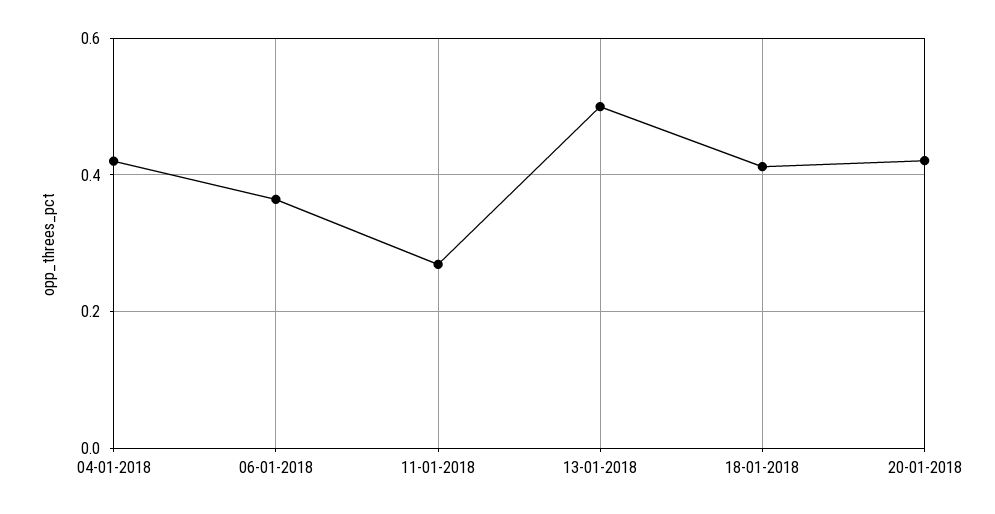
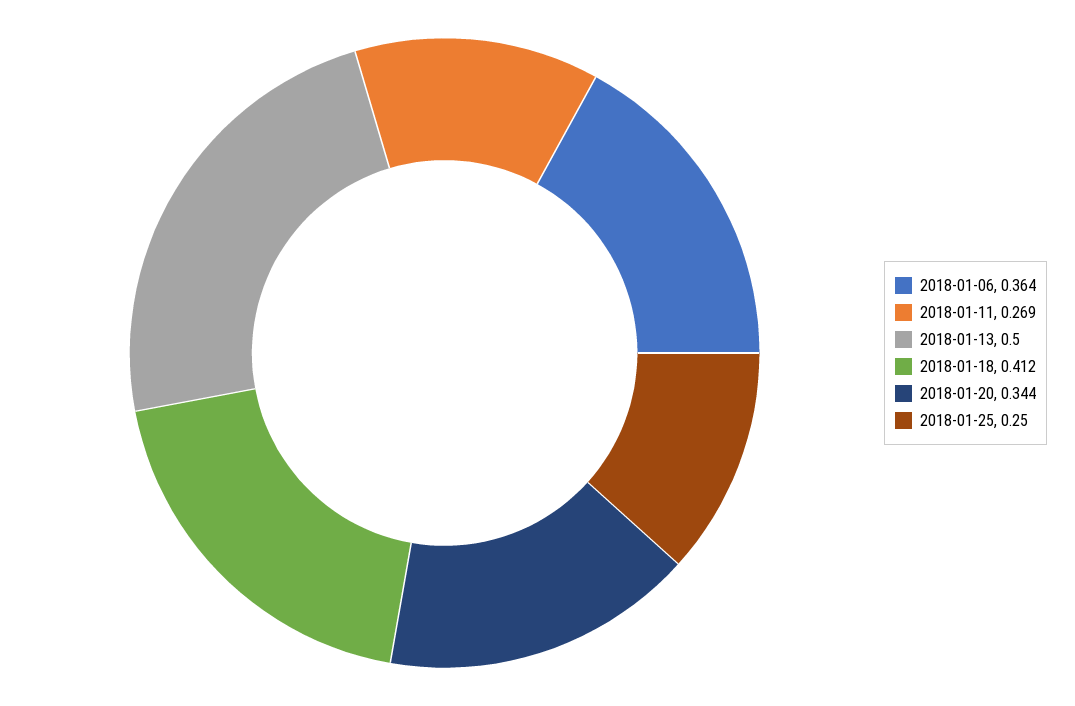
04-01-2018: 0.42 -> none
20-01-2018: 0.42 -> 0.344
2018-01-25: none -> 0.25

